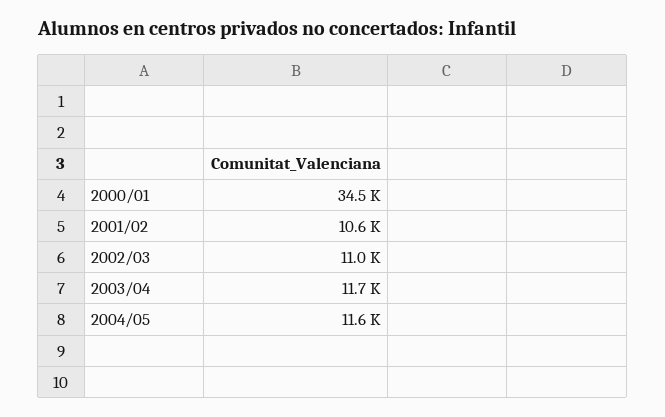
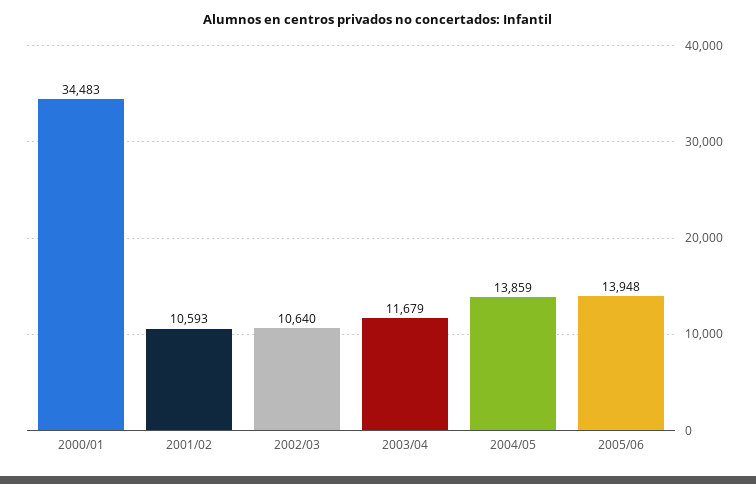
2002/03: 11000 -> 10640
2004/05: 11600 -> 13859
2005/06: none -> 13948

